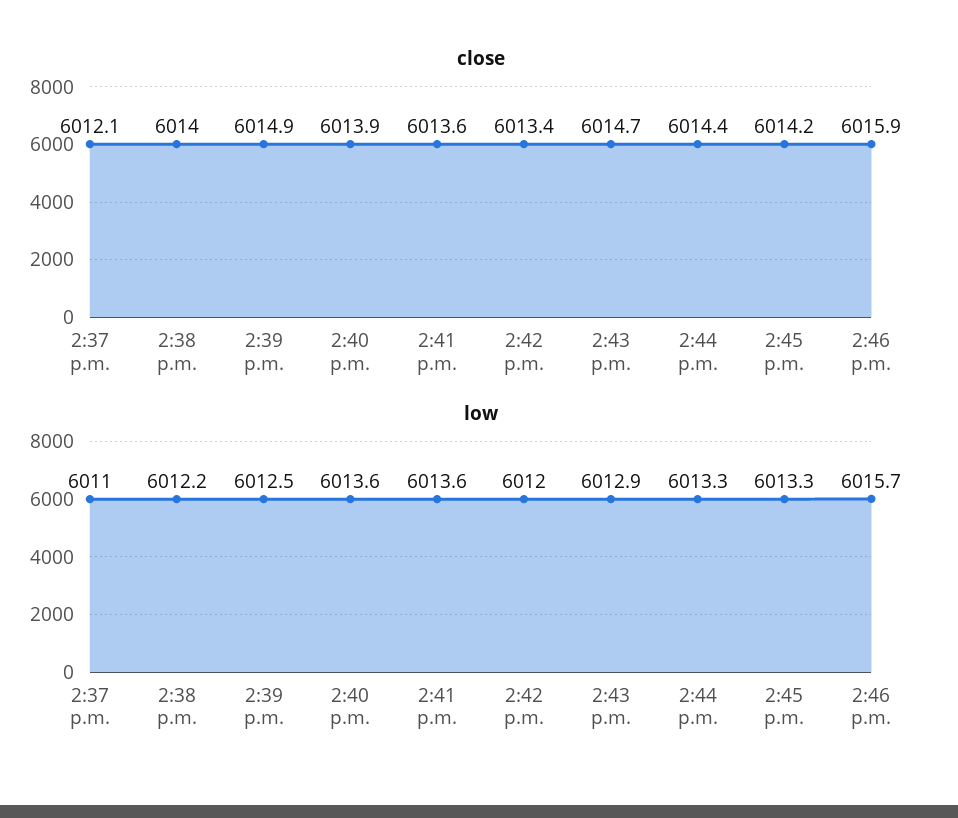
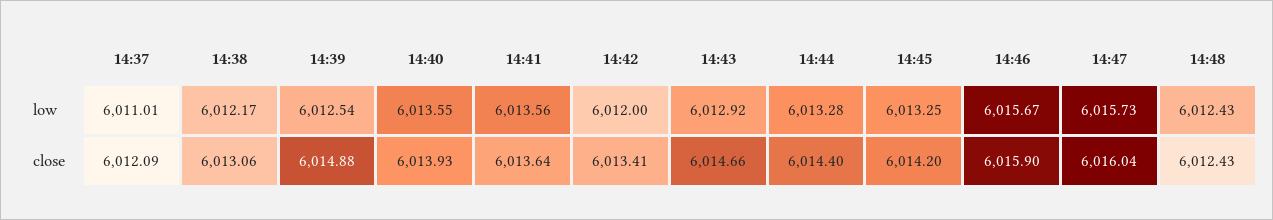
close, 2:38 p.m.: 6014 -> 6013.06
low, 14:47: none -> 6015.73
low, 14:48: none -> 6012.43
close, 14:47: none -> 6016.04
close, 14:48: none -> 6012.43

